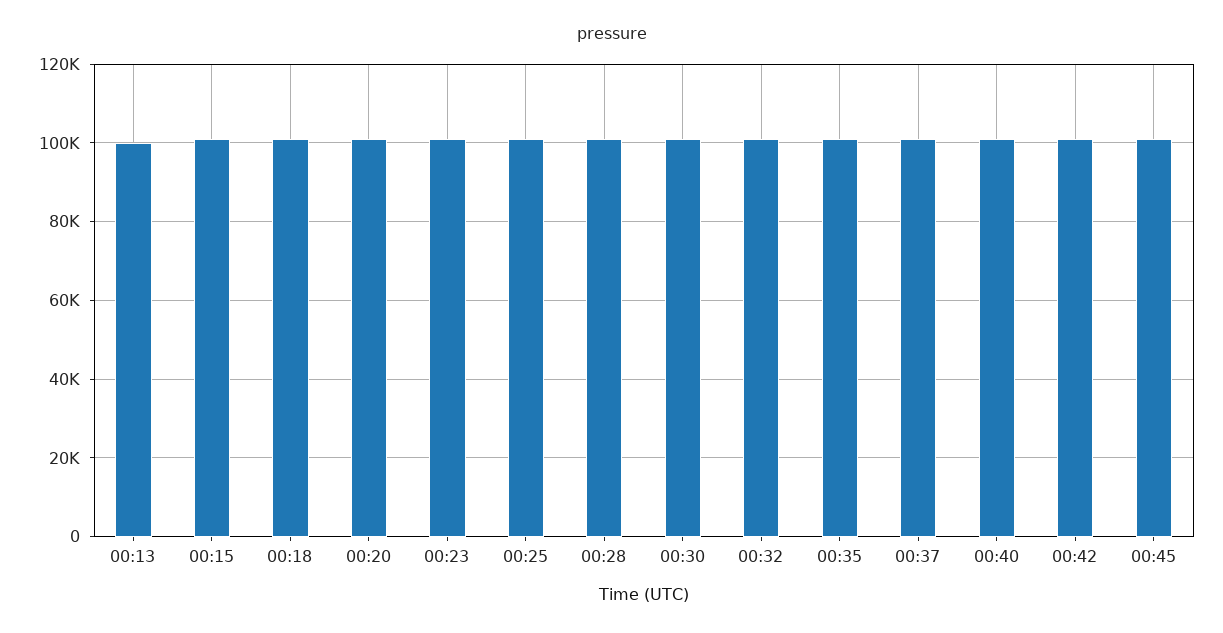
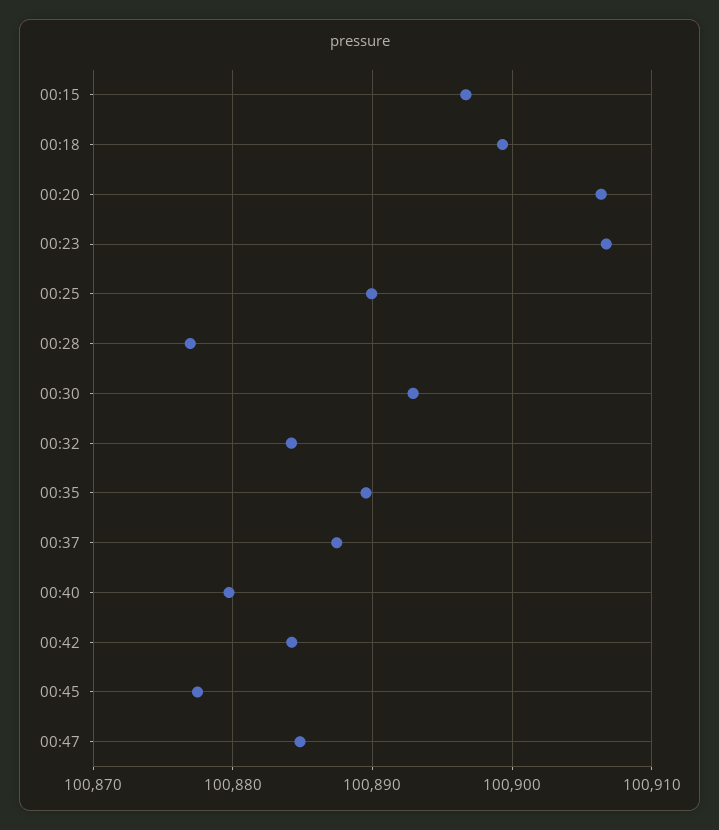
00:13: 100000 -> none
00:47: none -> 100885

